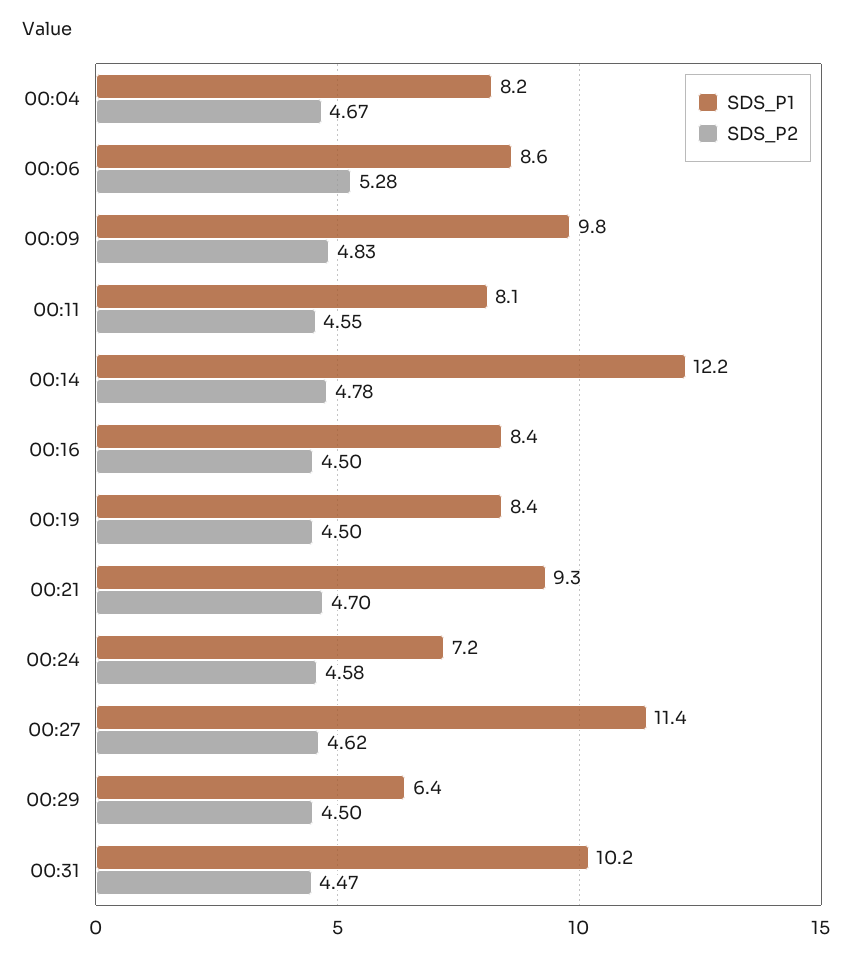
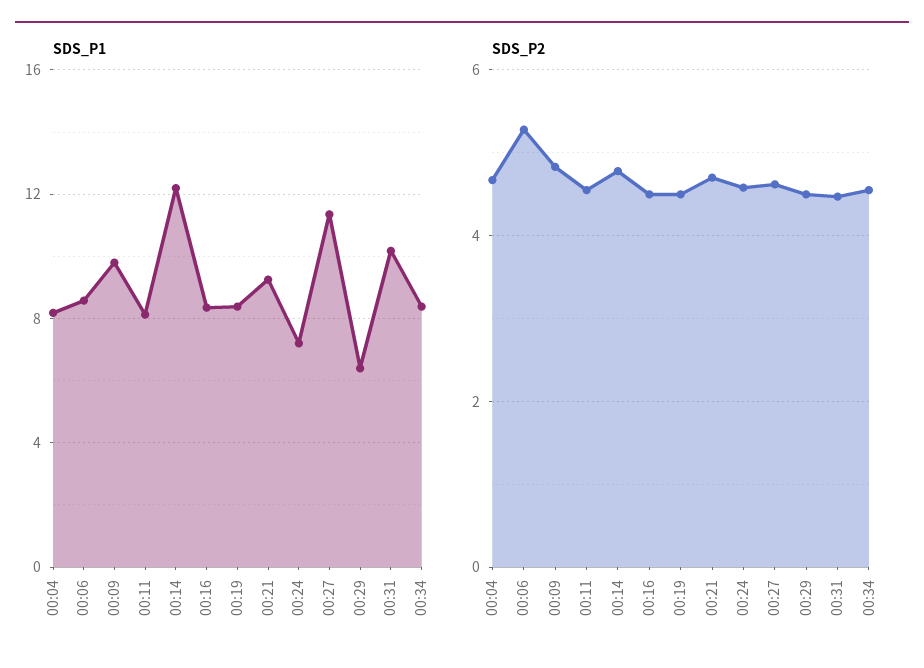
SDS_P1, 00:34: none -> 8.5
SDS_P2, 00:34: none -> 4.6

